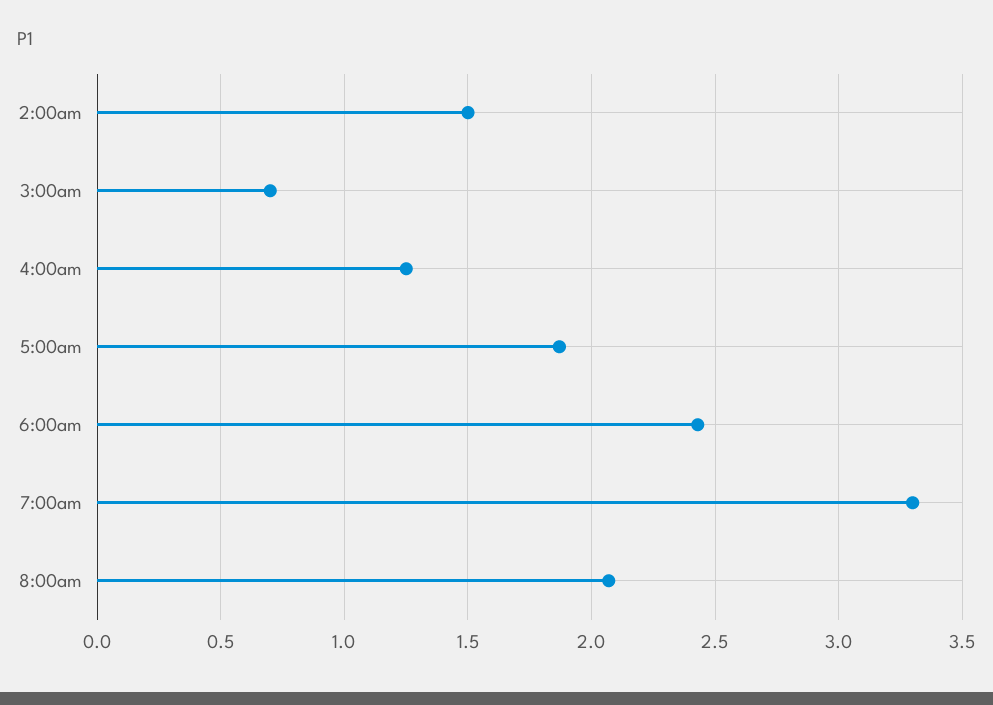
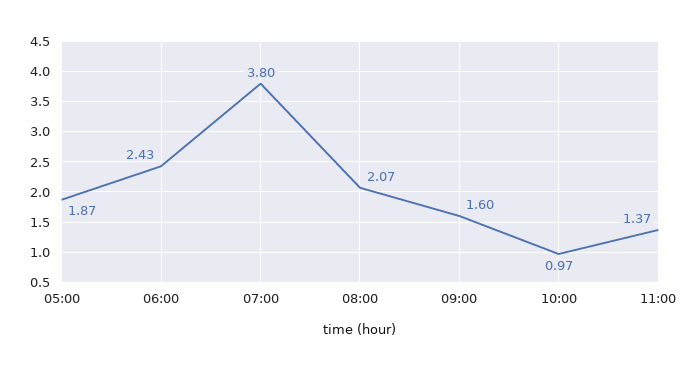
2:00am: 1.5 -> none
3:00am: 0.7 -> none
4:00am: 1.25 -> none
7:00am: 3.3 -> 3.8
09:00: none -> 1.6
10:00: none -> 0.97
11:00: none -> 1.37

